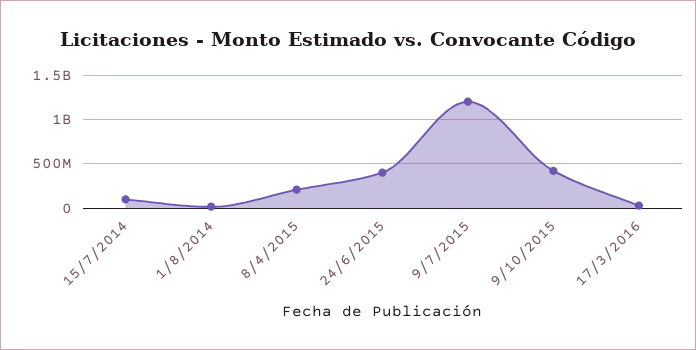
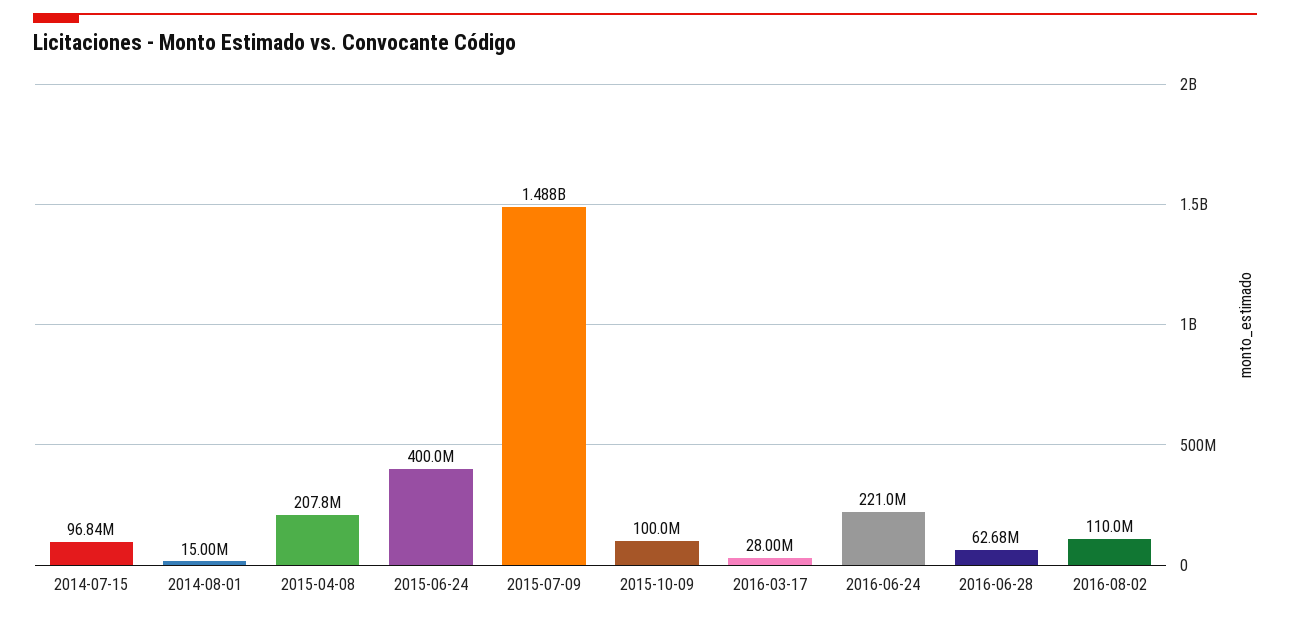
9/7/2015: 1200000000 -> 1488000000
9/10/2015: 400000000 -> 100000000
2016-06-24: none -> 221000000
2016-06-28: none -> 62680000
2016-08-02: none -> 110000000

